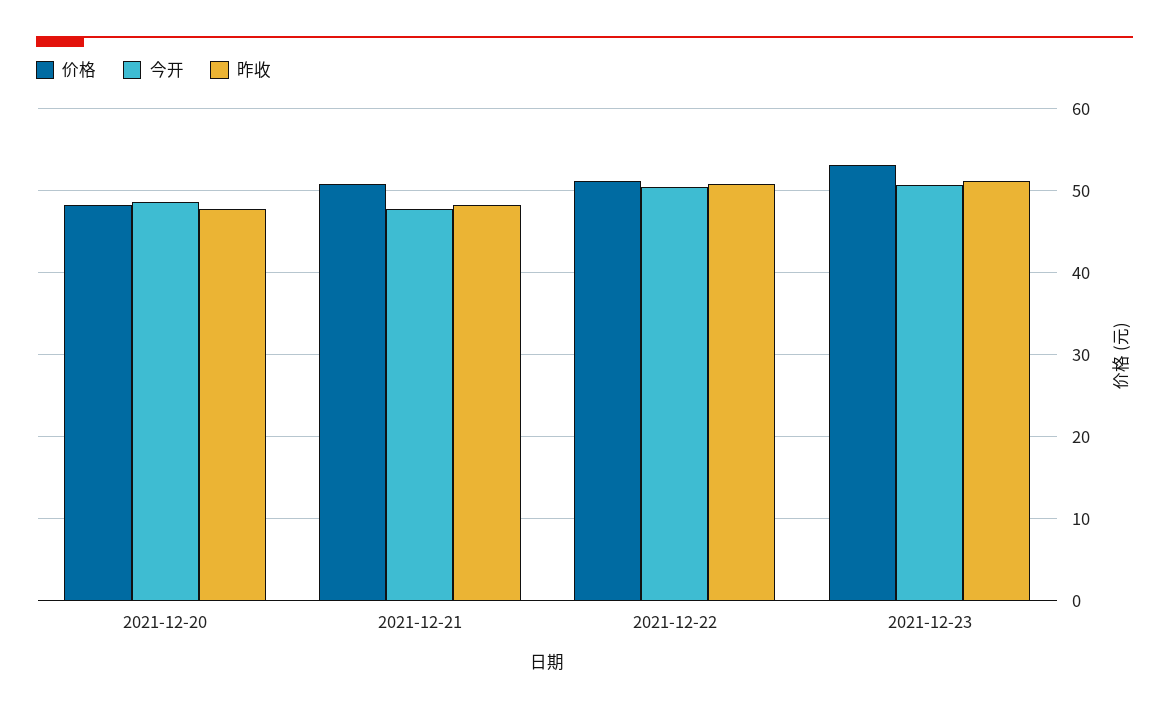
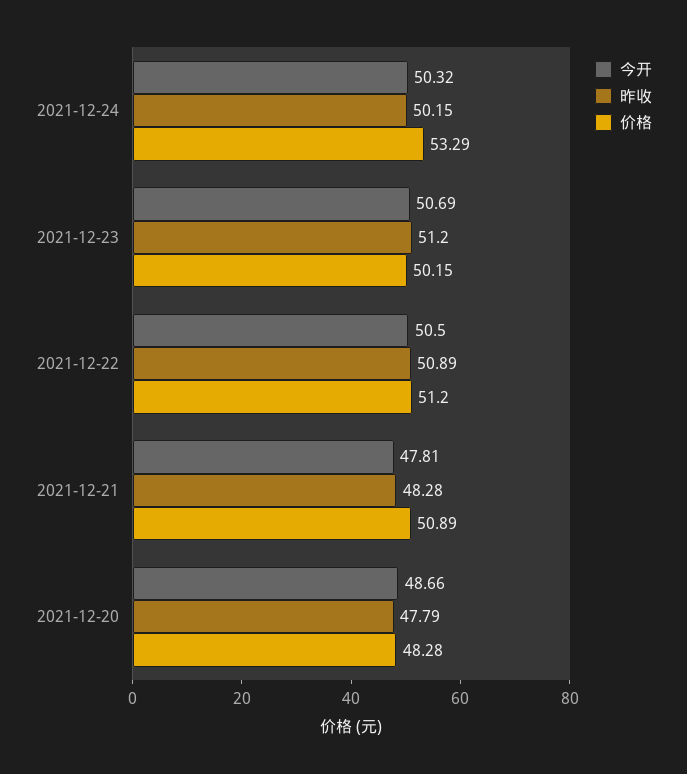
价格, 2021-12-23: 53 -> 50.15
今开, 2021-12-24: none -> 50.32
昨收, 2021-12-24: none -> 50.15
价格, 2021-12-24: none -> 53.29

